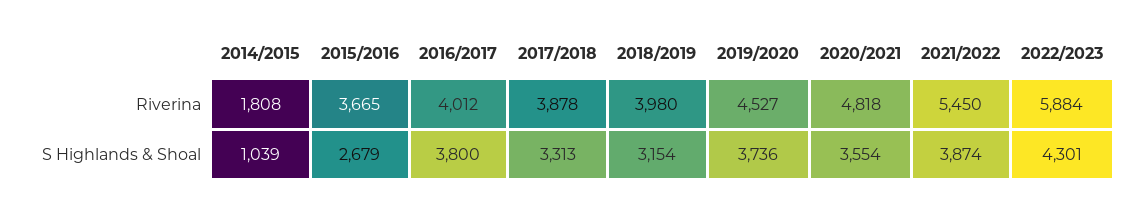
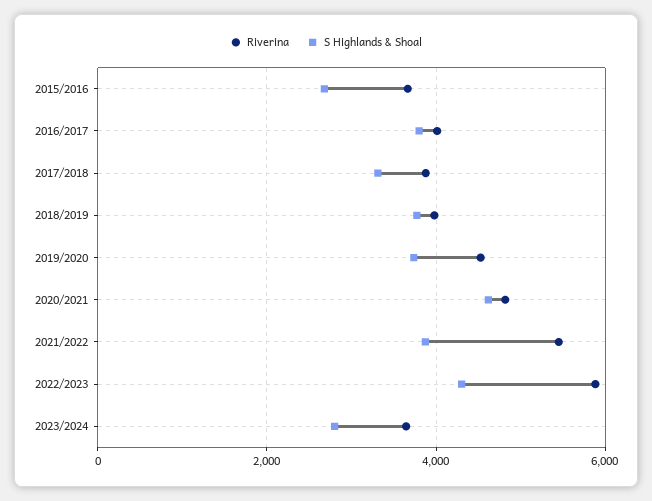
Riverina, 2014/2015: 1808 -> none
S Highlands & Shoal, 2014/2015: 1039 -> none
S Highlands & Shoal, 2018/2019: 3154 -> 3800
S Highlands & Shoal, 2020/2021: 3554 -> 4600
Riverina, 2023/2024: none -> 3600
S Highlands & Shoal, 2023/2024: none -> 2800

